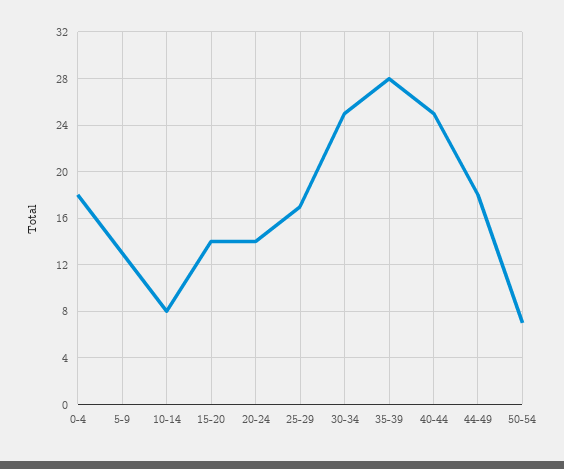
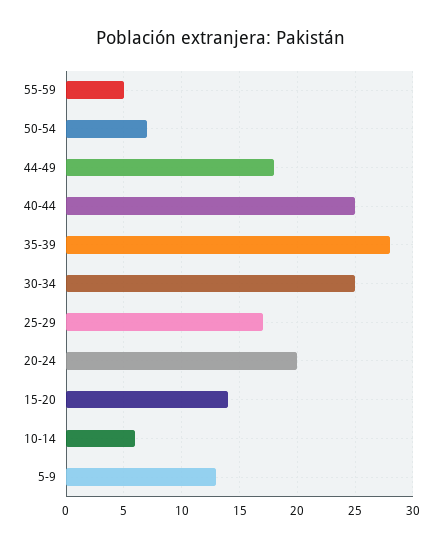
0-4: 18 -> none
10-14: 8 -> 6
20-24: 14 -> 20
55-59: none -> 5

